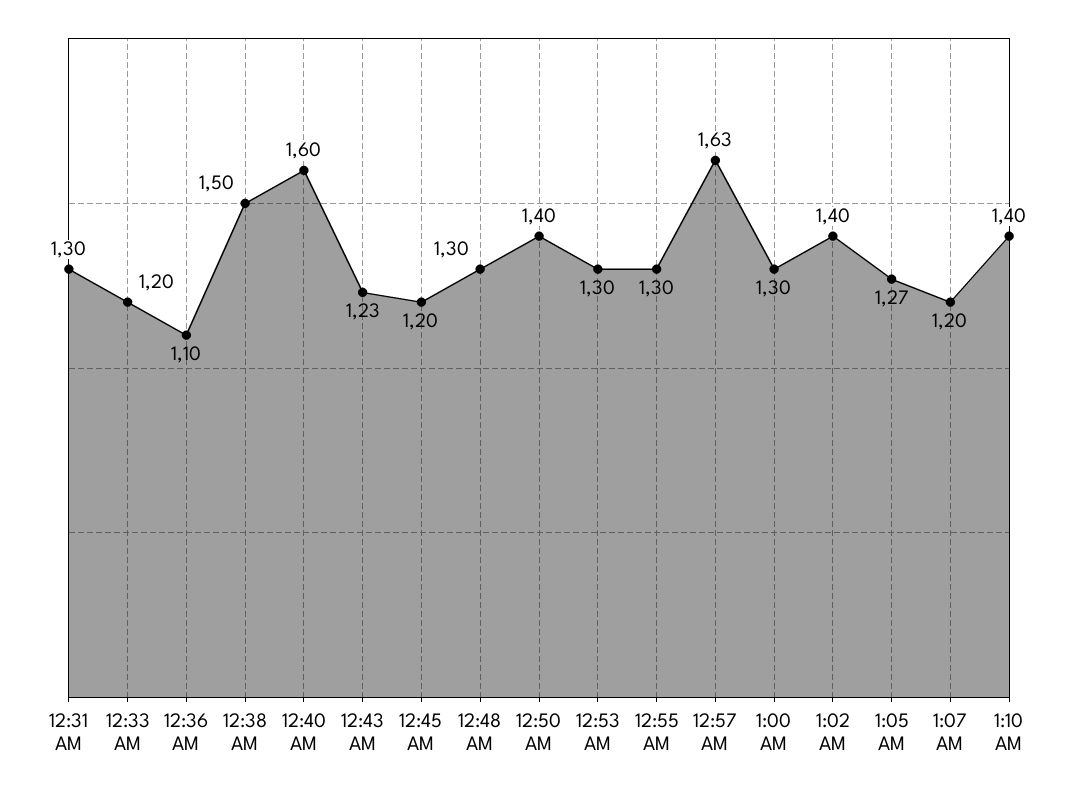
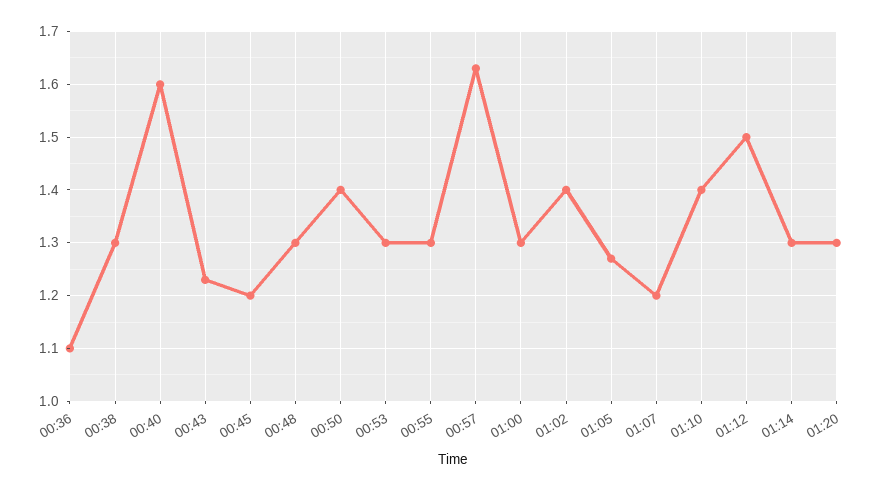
12:31 AM: 1.3 -> none
12:33 AM: 1.2 -> none
12:38 AM: 1.5 -> 1.3
01:12: none -> 1.5
01:14: none -> 1.3
01:20: none -> 1.3

